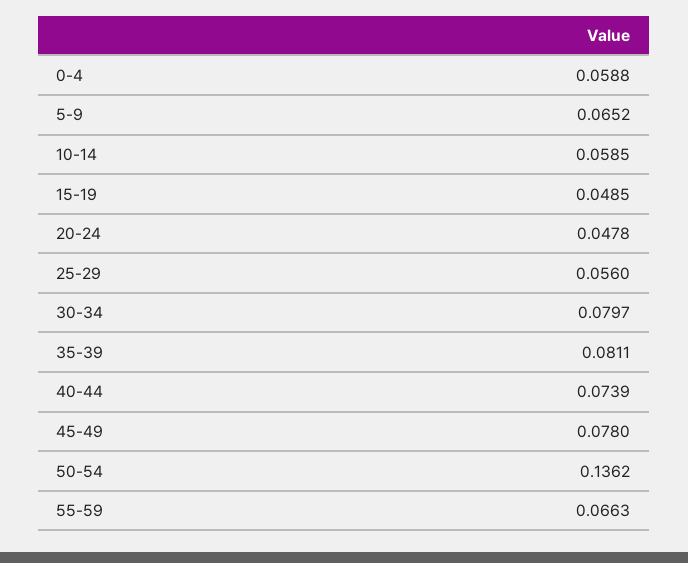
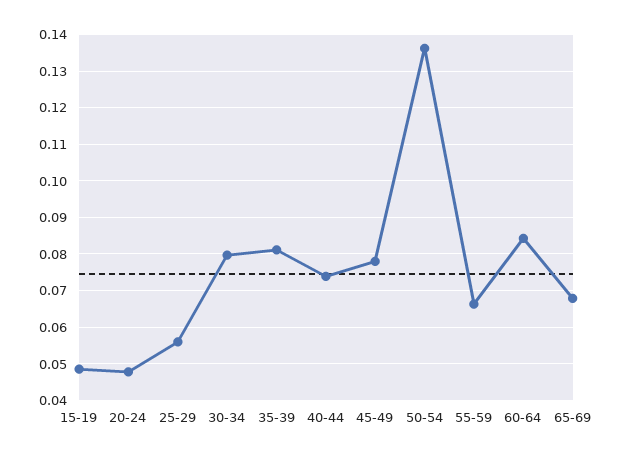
0-4: 0.0588 -> none
5-9: 0.0652 -> none
10-14: 0.0585 -> none
60-64: none -> 0.084
65-69: none -> 0.068

